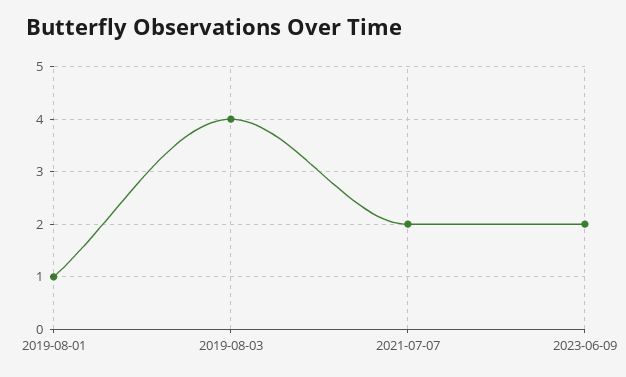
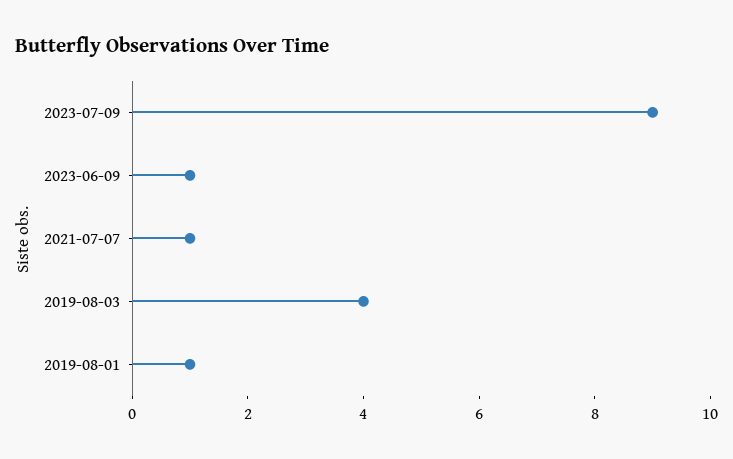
2021-07-07: 2 -> 1
2023-06-09: 2 -> 1
2023-07-09: none -> 9

